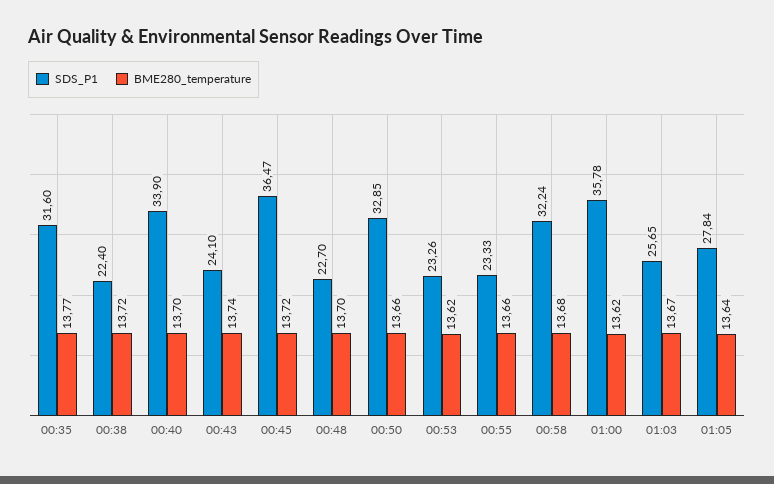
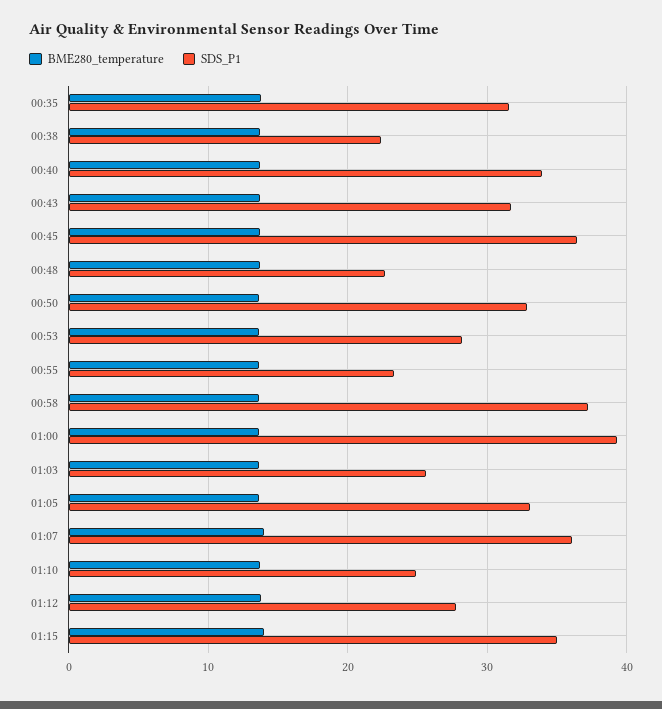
SDS_P1, 00:43: 24.1 -> 32
SDS_P1, 00:53: 23.26 -> 28
SDS_P1, 00:58: 32.24 -> 37
SDS_P1, 01:00: 35.78 -> 39
SDS_P1, 01:05: 27.84 -> 33
BME280_temperature, 01:07: none -> 14
SDS_P1, 01:07: none -> 36
BME280_temperature, 01:10: none -> 14
SDS_P1, 01:10: none -> 25
BME280_temperature, 01:12: none -> 14
SDS_P1, 01:12: none -> 28
BME280_temperature, 01:15: none -> 14
SDS_P1, 01:15: none -> 35

